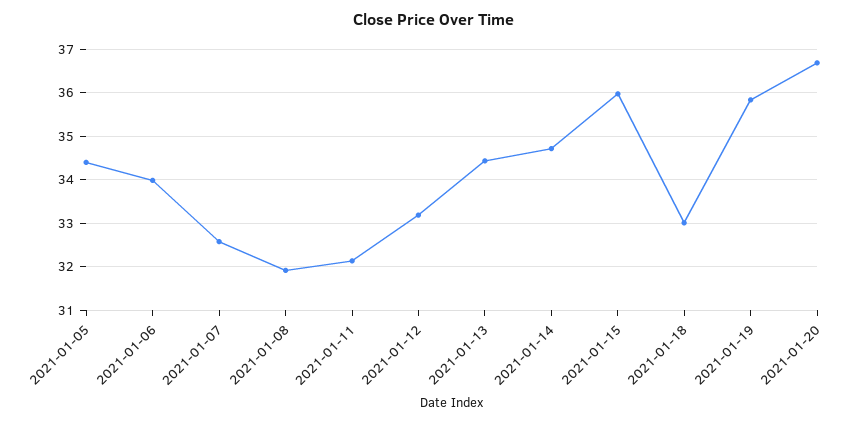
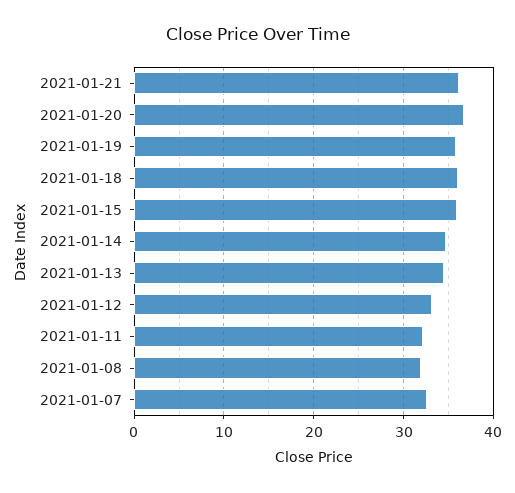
2021-01-05: 34.4 -> none
2021-01-06: 34 -> none
2021-01-18: 33 -> 36
2021-01-21: none -> 36

